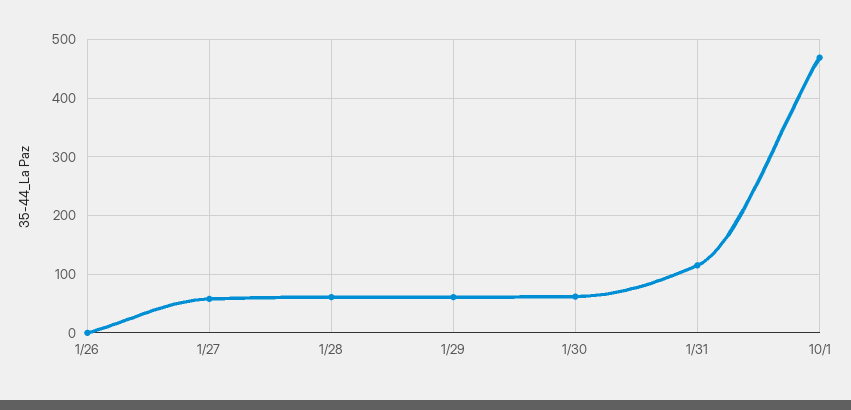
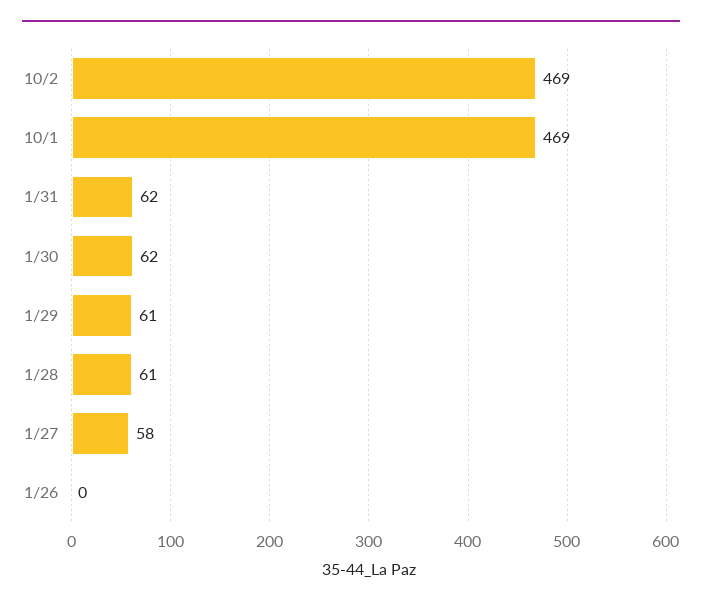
1/31: 120 -> 62
10/2: none -> 469

